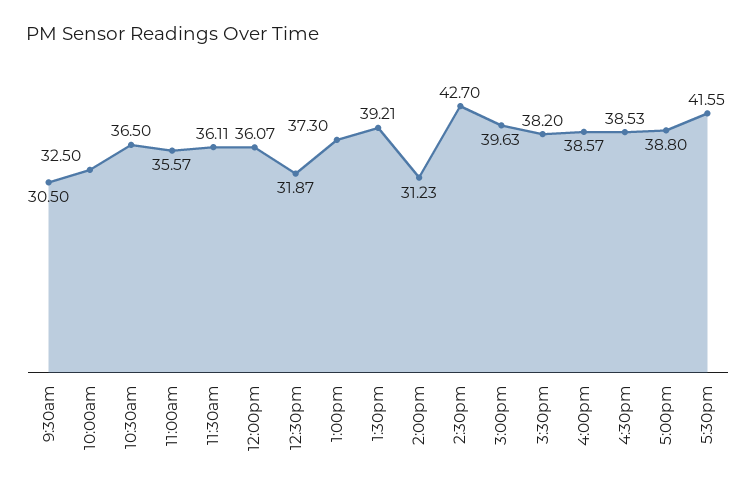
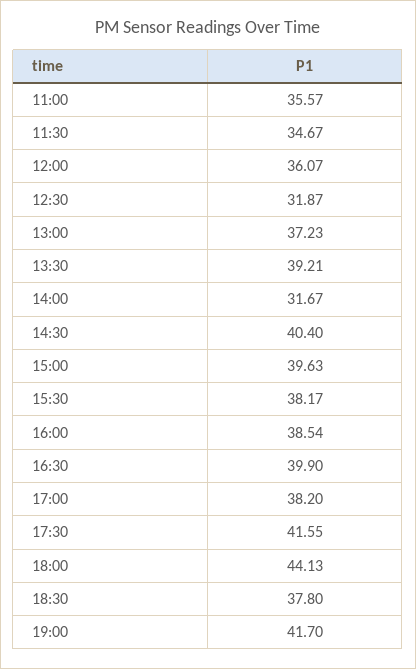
9:30am: 30.5 -> none
10:00am: 32.5 -> none
10:30am: 36.5 -> none
11:30am: 36.11 -> 34.67
1:00pm: 37.3 -> 37.23
2:00pm: 31.23 -> 31.67
2:30pm: 42.7 -> 40.4
3:30pm: 38.2 -> 38.17
4:00pm: 38.57 -> 38.54
4:30pm: 38.53 -> 39.9
5:00pm: 38.8 -> 38.2
18:00: none -> 44.13
18:30: none -> 37.8
19:00: none -> 41.7

